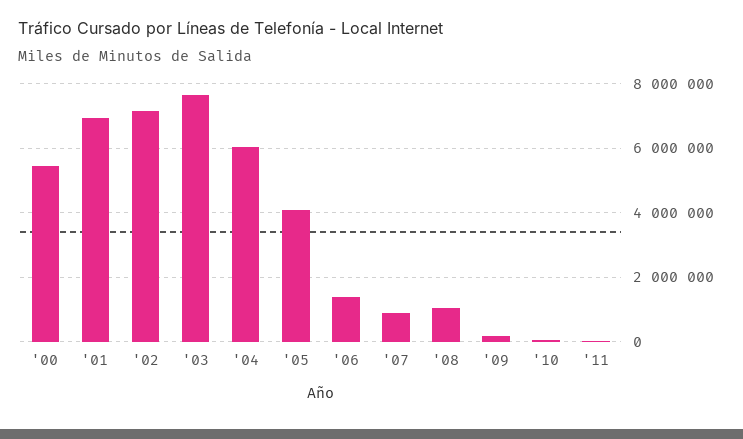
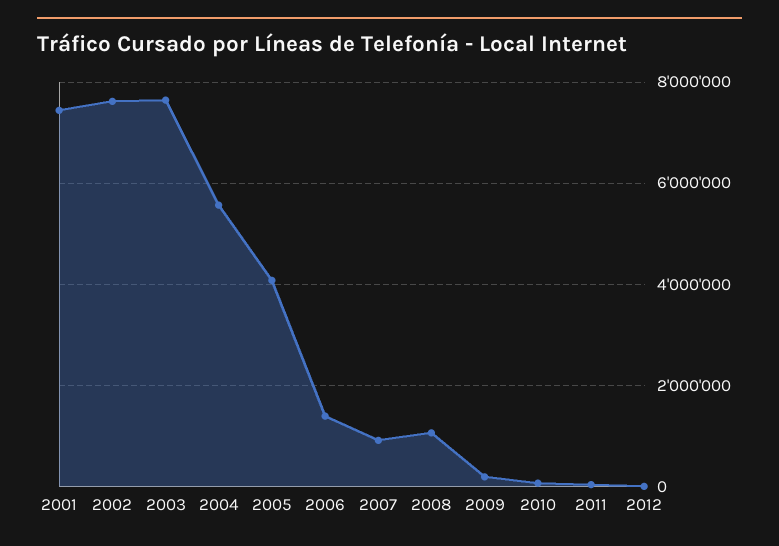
'00: 5400000 -> none
'01: 7000000 -> 7400000
'02: 7200000 -> 7600000
'04: 6000000 -> 5600000
2012: none -> 0

